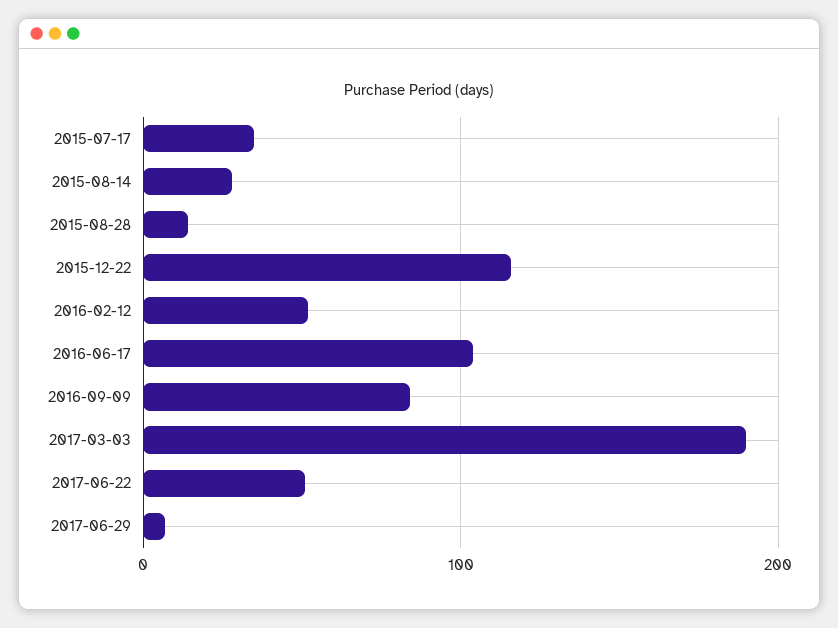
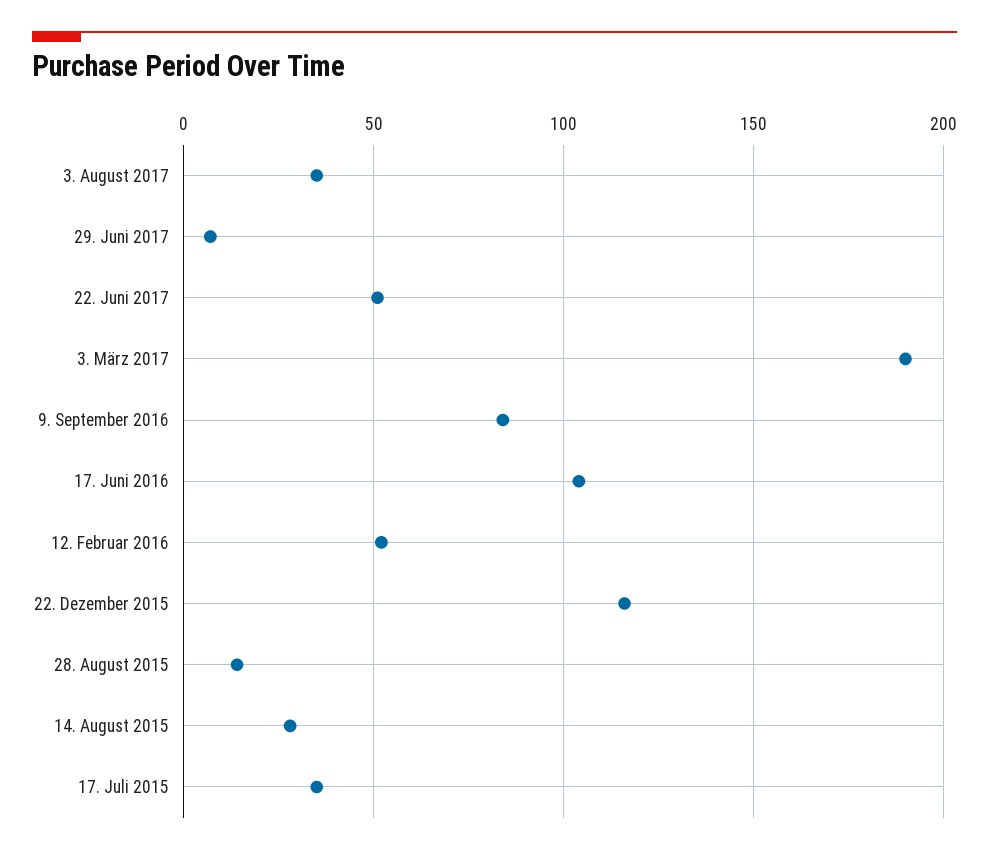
3. August 2017: none -> 35

